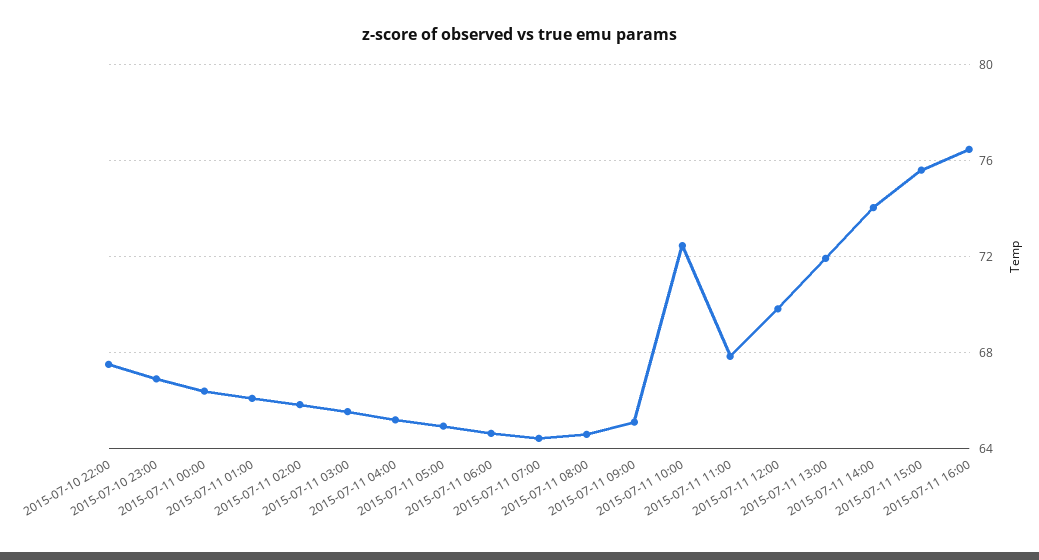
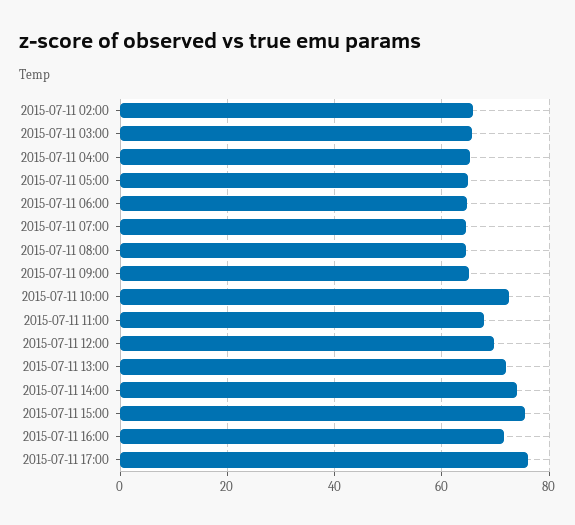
2015-07-10 22:00: 67.5 -> none
2015-07-10 23:00: 67 -> none
2015-07-11 00:00: 66.5 -> none
2015-07-11 01:00: 66 -> none
2015-07-11 16:00: 76.5 -> 72
2015-07-11 17:00: none -> 76

